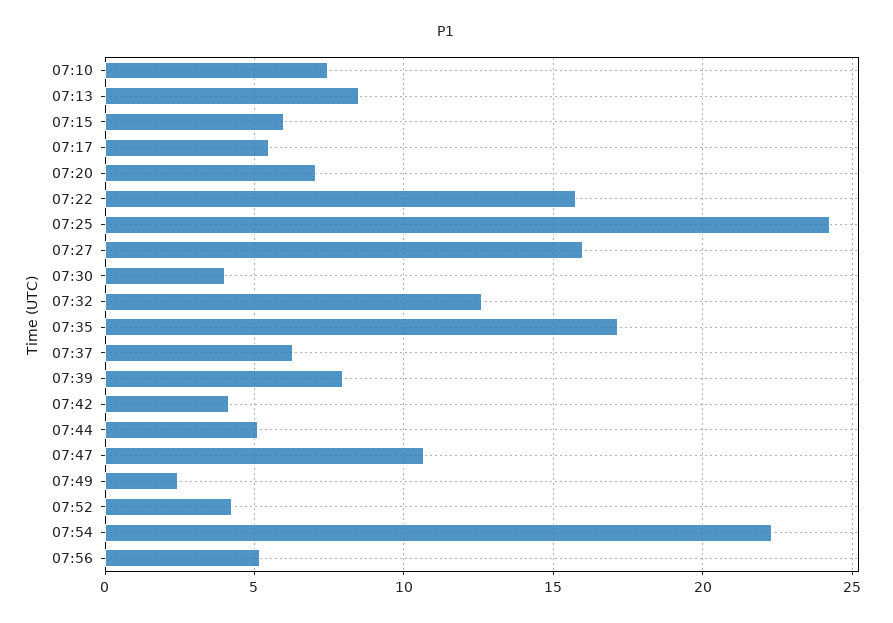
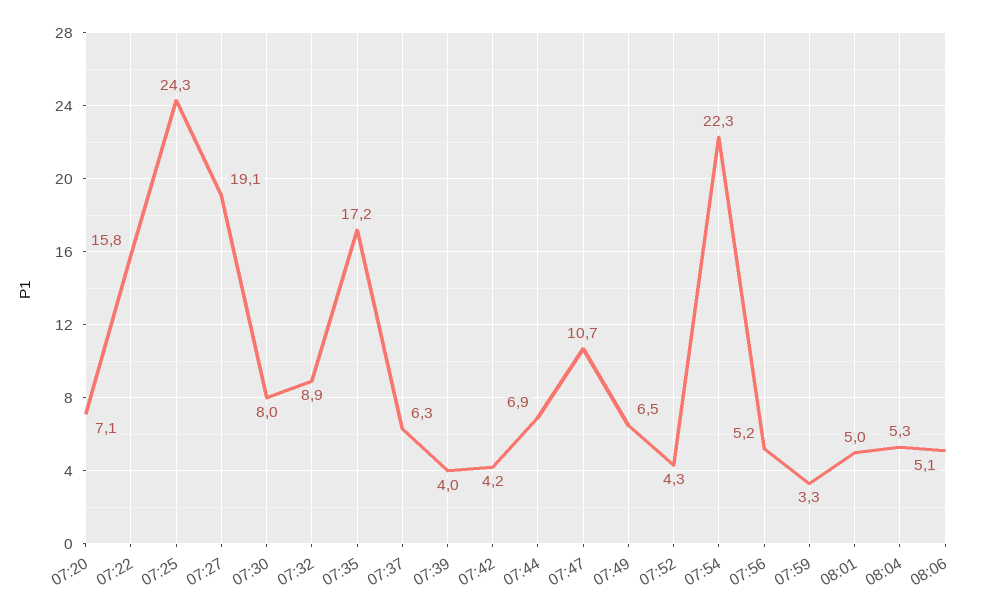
07:10: 7.5 -> none
07:13: 8.5 -> none
07:15: 6 -> none
07:17: 5.5 -> none
07:27: 16 -> 19.1
07:30: 4 -> 8
07:32: 12.5 -> 8.9
07:39: 8 -> 4
07:44: 5 -> 6.9
07:49: 2.5 -> 6.5
07:59: none -> 3.3
08:01: none -> 5
08:04: none -> 5.3
08:06: none -> 5.1

